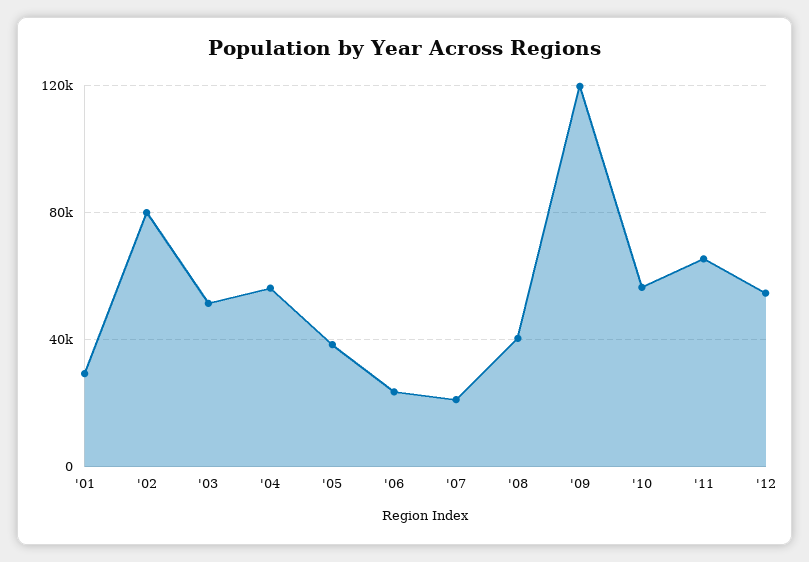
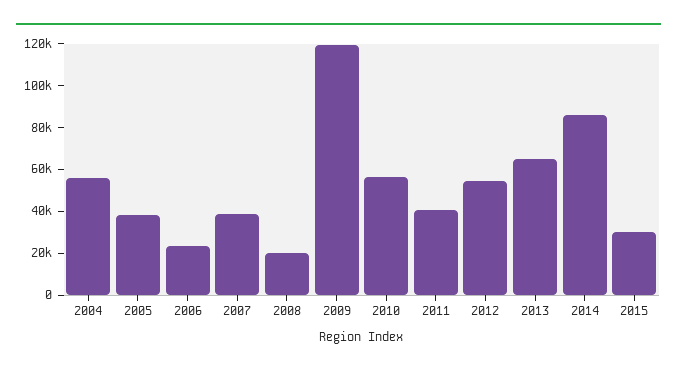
'01: 30000 -> none
'02: 80000 -> none
'03: 50000 -> none
'07: 20000 -> 40000
'08: 40000 -> 20000
'11: 65000 -> 40000
2013: none -> 65000
2014: none -> 85000
2015: none -> 30000

